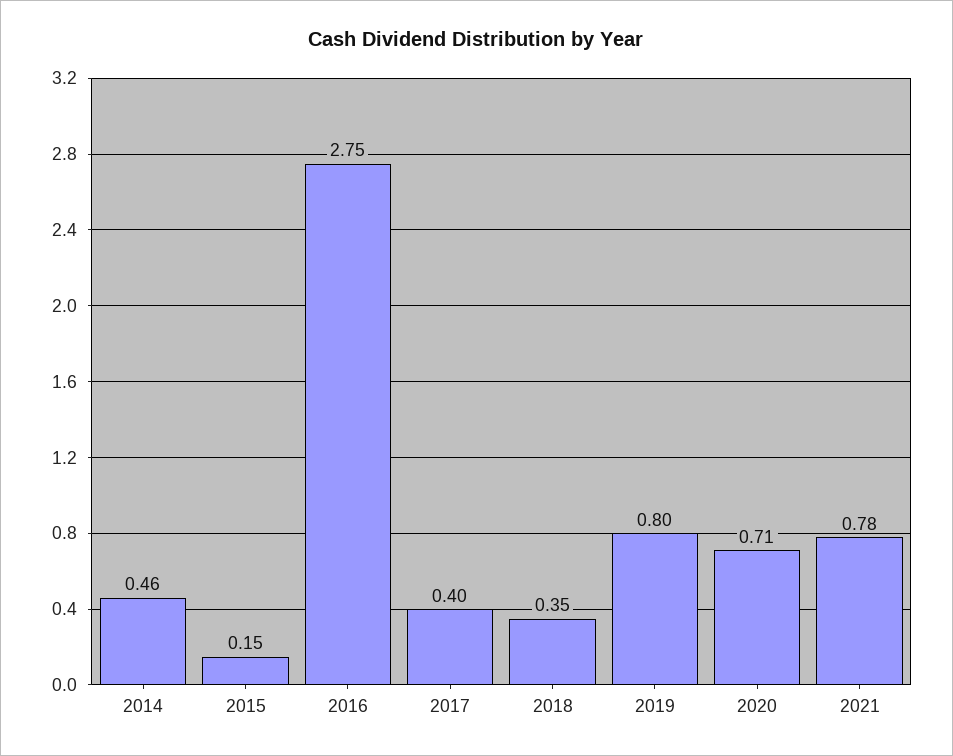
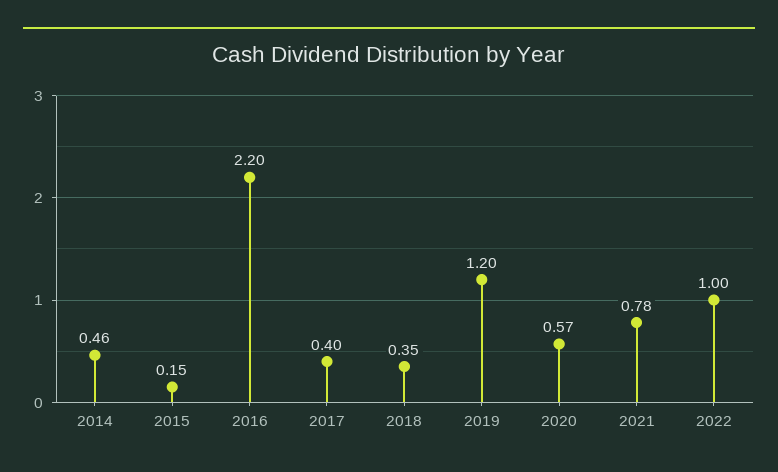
2016: 2.75 -> 2.2
2019: 0.8 -> 1.2
2020: 0.71 -> 0.57
2022: none -> 1

